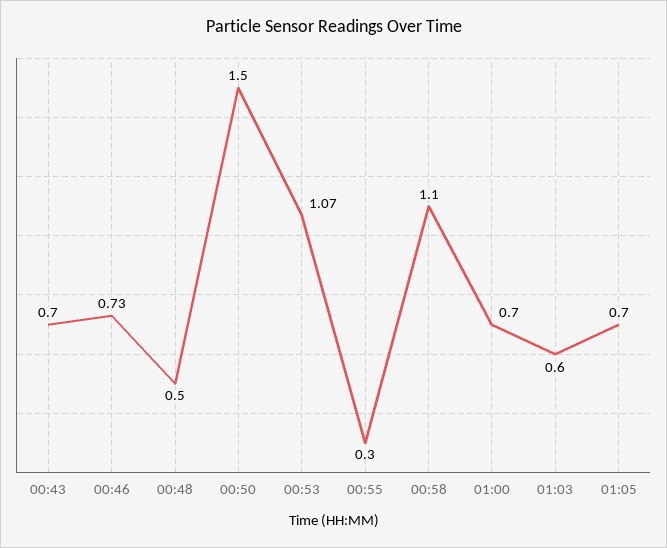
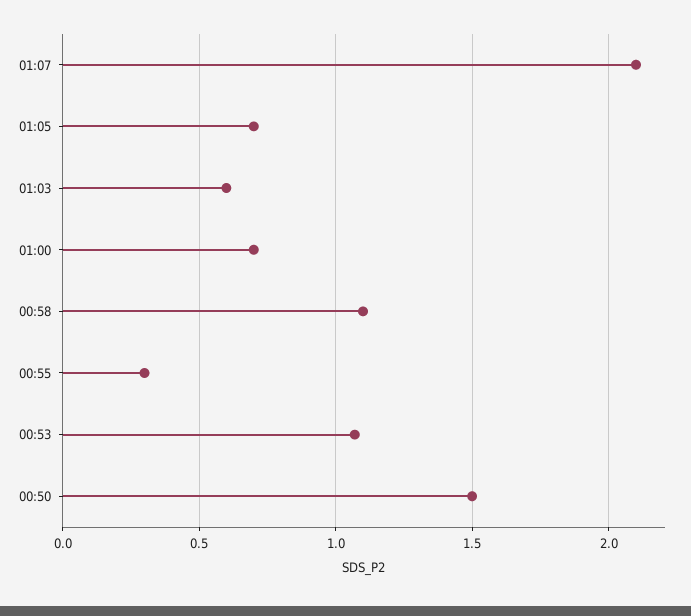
00:43: 0.7 -> none
00:46: 0.73 -> none
00:48: 0.5 -> none
01:07: none -> 2.1

